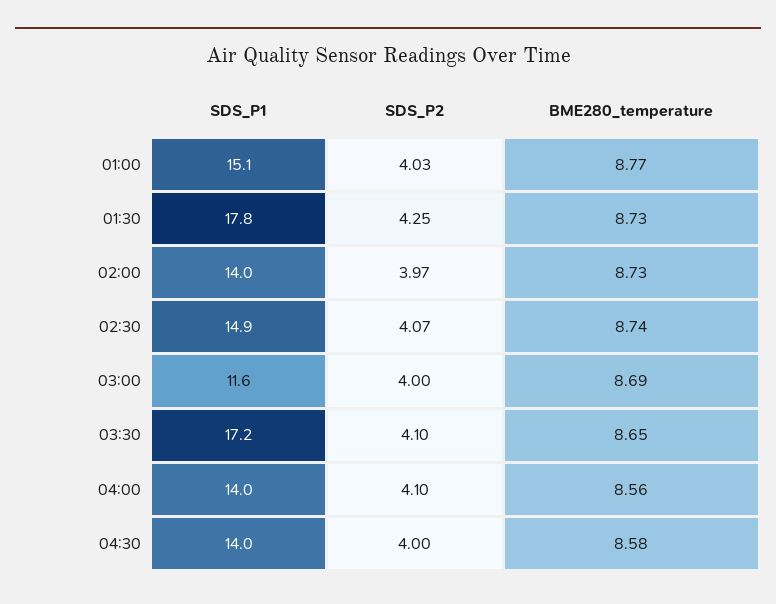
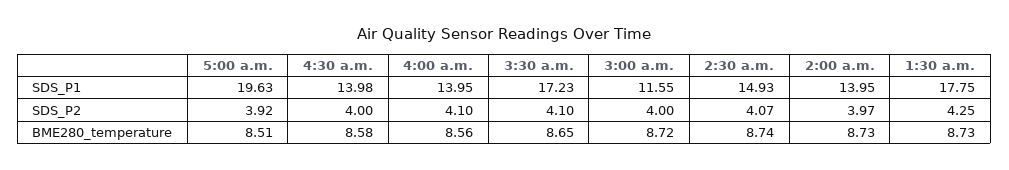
SDS_P1, 01:00: 15.1 -> none
SDS_P2, 01:00: 4.03 -> none
BME280_temperature, 01:00: 8.77 -> none
BME280_temperature, 03:00: 8.69 -> 8.72
SDS_P1, 5:00 a.m.: none -> 19.63
SDS_P2, 5:00 a.m.: none -> 3.92
BME280_temperature, 5:00 a.m.: none -> 8.51

